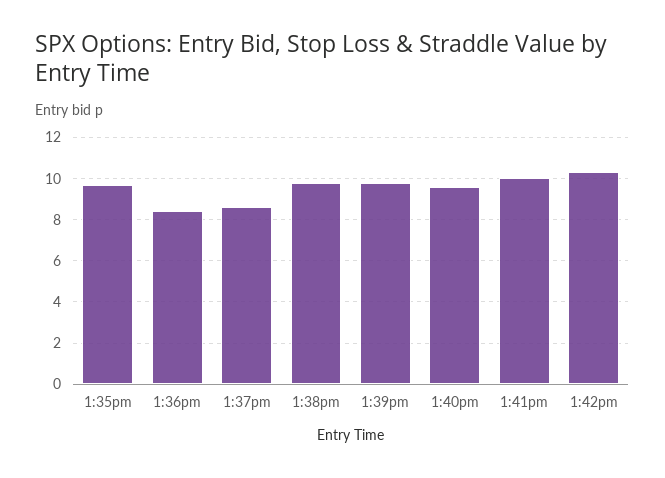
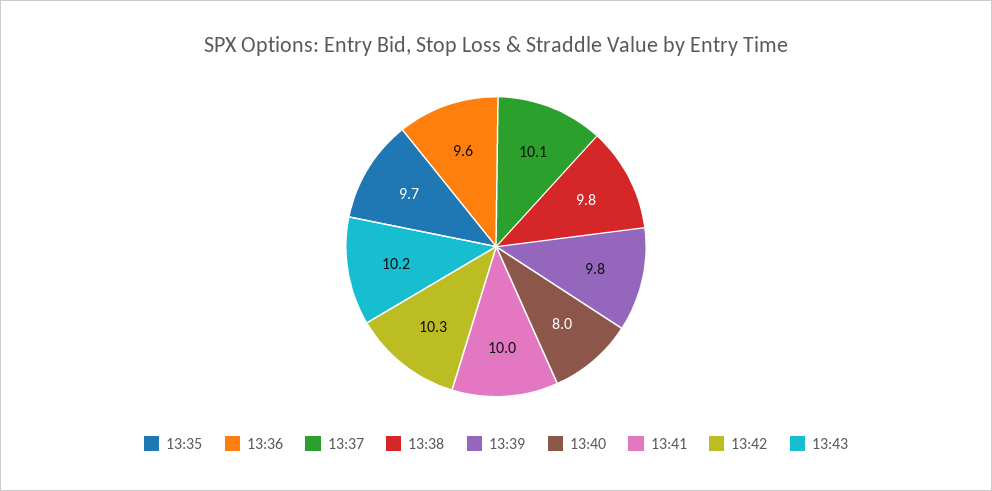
1:36pm: 8.5 -> 9.6
1:37pm: 8.5 -> 10.1
1:40pm: 9.5 -> 8
13:43: none -> 10.2

